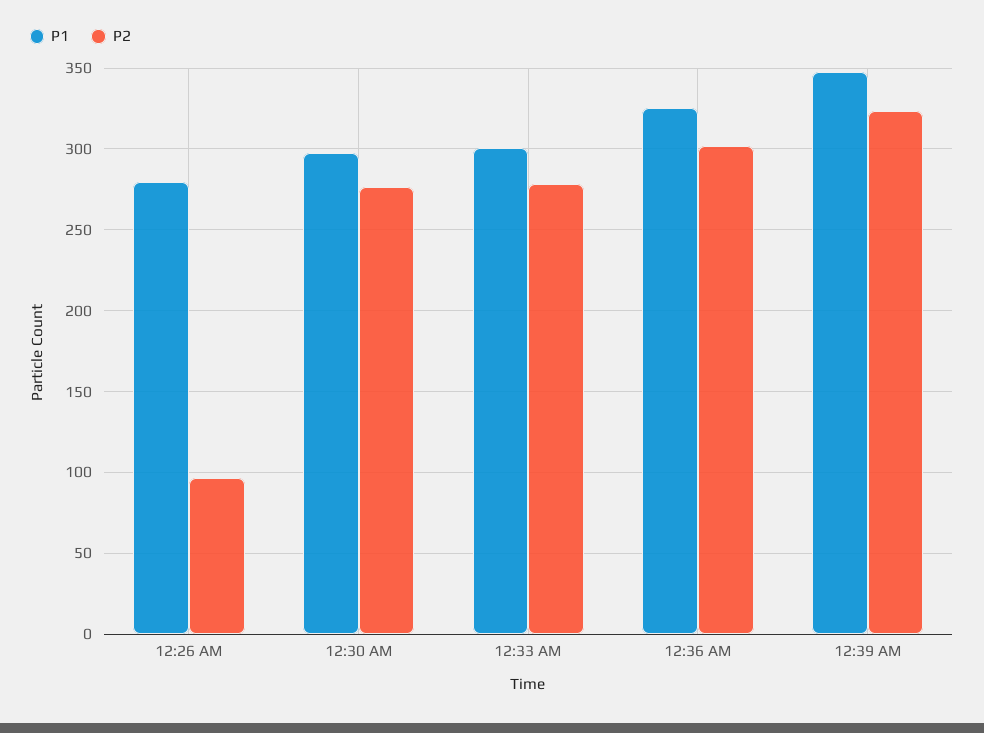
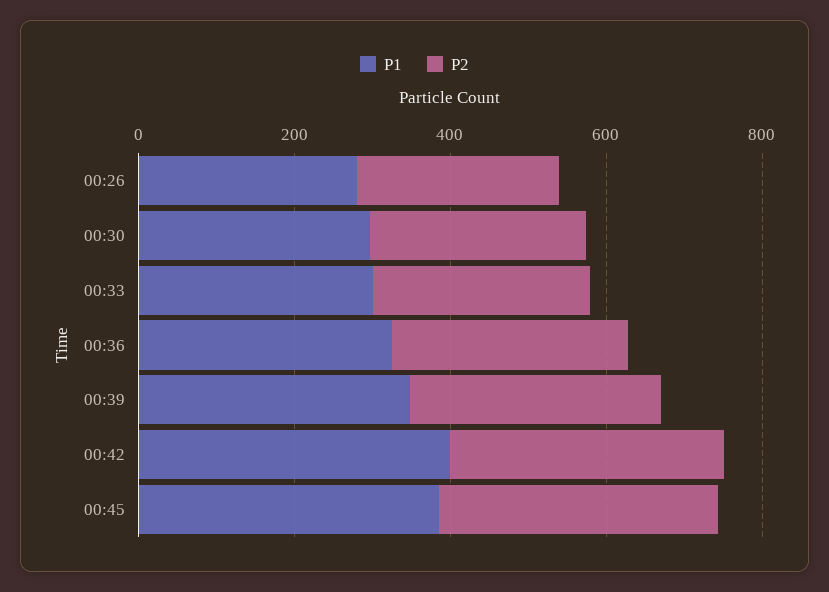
P2, 12:26 AM: 95 -> 250
P1, 00:42: none -> 400
P2, 00:42: none -> 350
P1, 00:45: none -> 400
P2, 00:45: none -> 350

